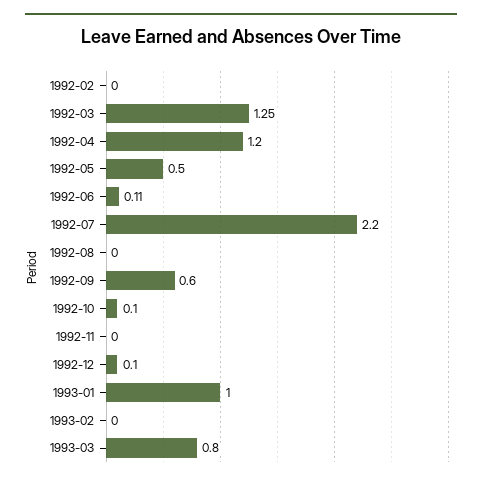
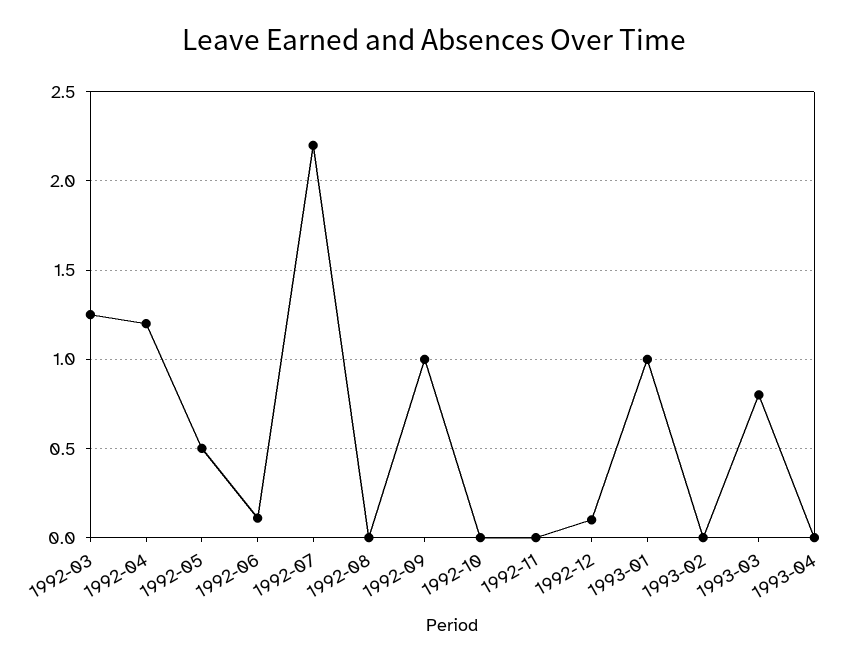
1992-02: 0 -> none
1992-09: 0.6 -> 1
1992-10: 0.1 -> 0
1993-04: none -> 0

